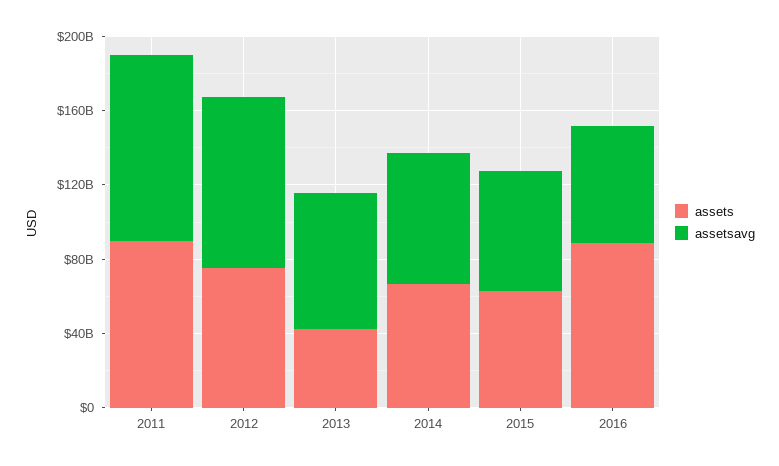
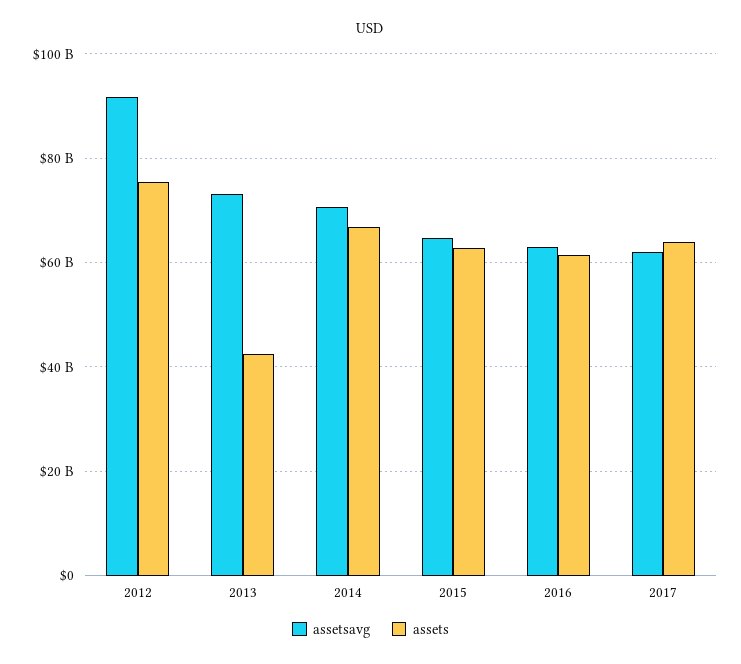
assets, 2011: 90000000000 -> none
assetsavg, 2011: 100000000000 -> none
assets, 2016: 90000000000 -> 62000000000
assetsavg, 2017: none -> 62000000000
assets, 2017: none -> 64000000000

